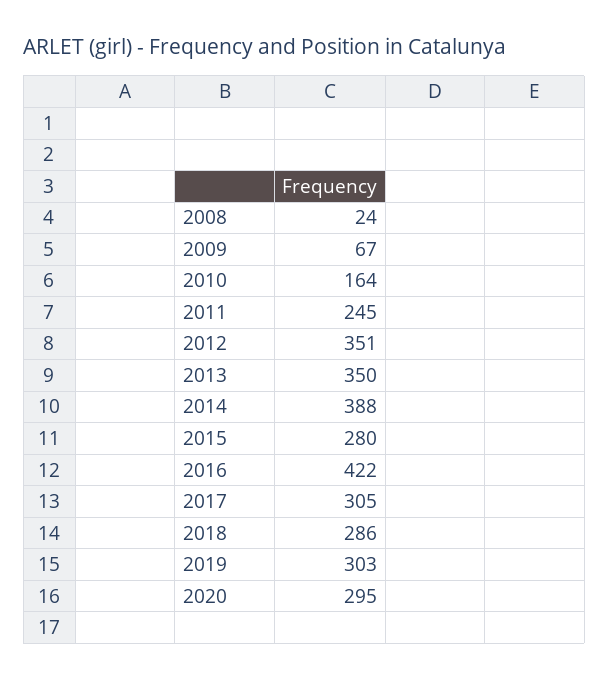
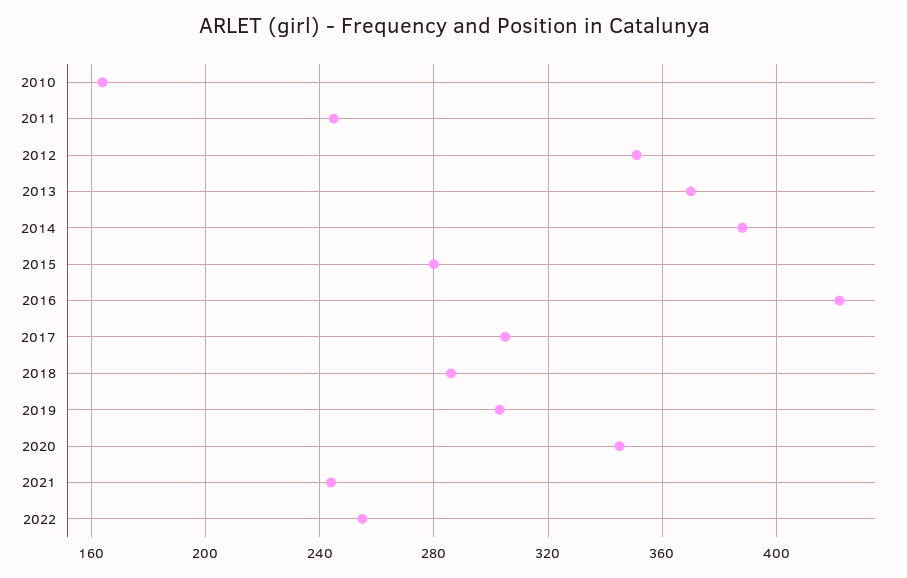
2008: 24 -> none
2009: 67 -> none
2013: 350 -> 370
2020: 295 -> 345
2021: none -> 245
2022: none -> 255

